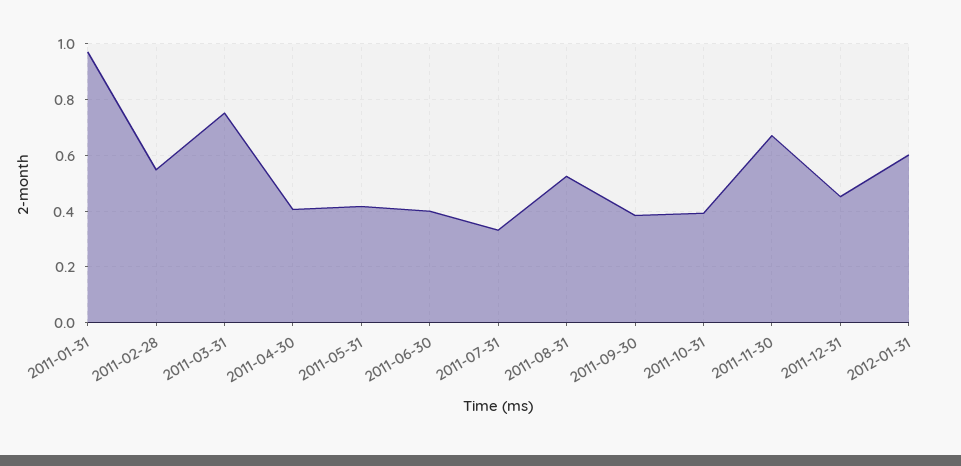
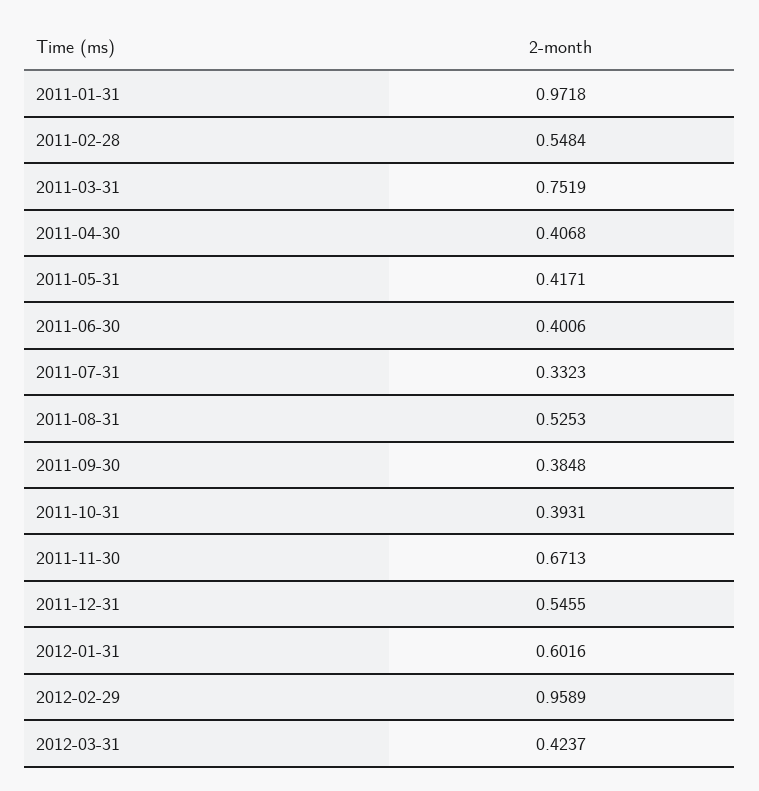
2011-12-31: 0.45 -> 0.5455
2012-02-29: none -> 0.9589
2012-03-31: none -> 0.4237

